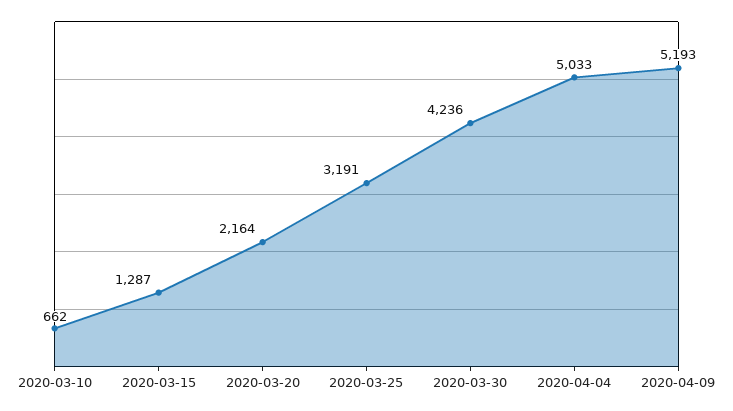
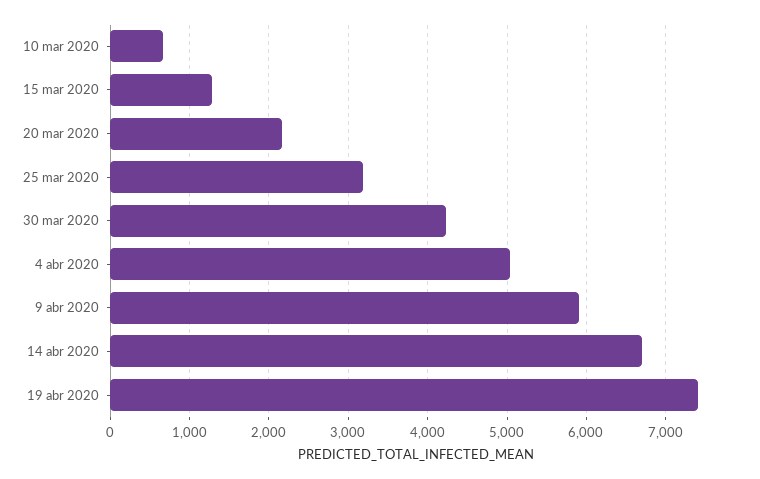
2020-04-09: 5193 -> 5900
14 abr 2020: none -> 6700
19 abr 2020: none -> 7400

